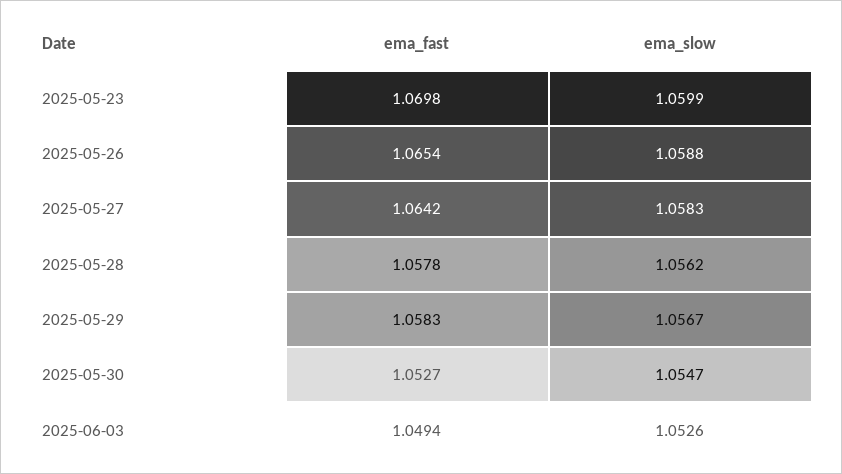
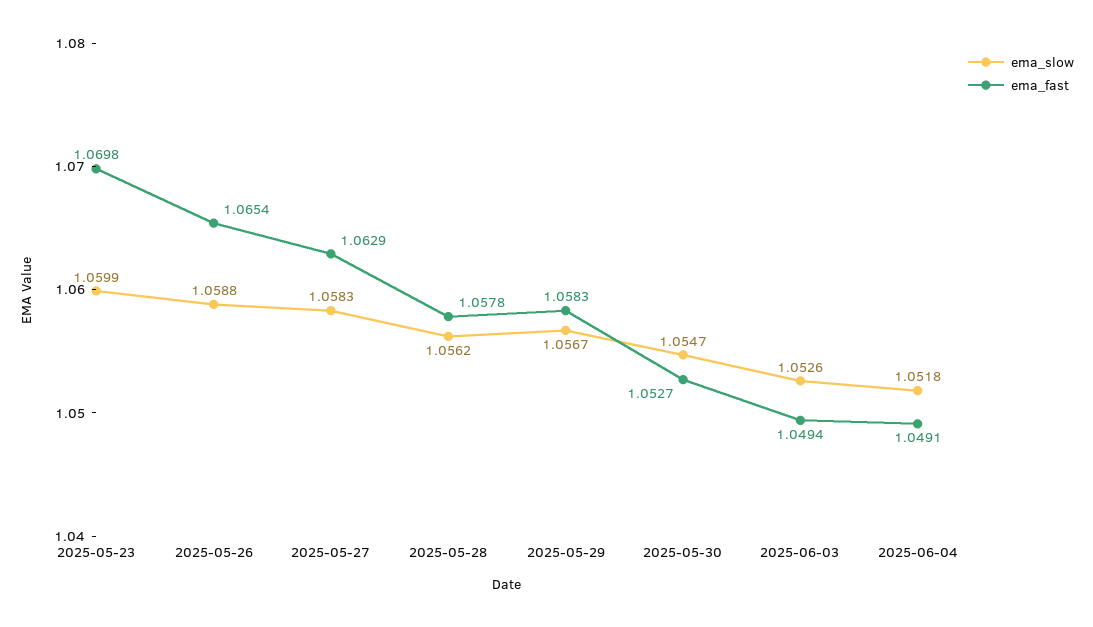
ema_fast, 2025-05-27: 1.0642 -> 1.0629
ema_slow, 2025-06-04: none -> 1.0518
ema_fast, 2025-06-04: none -> 1.0491

